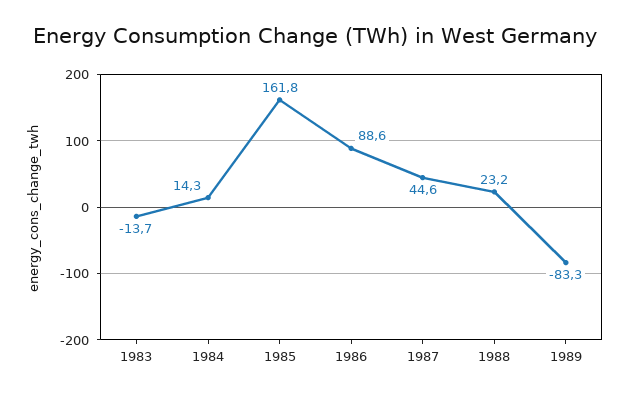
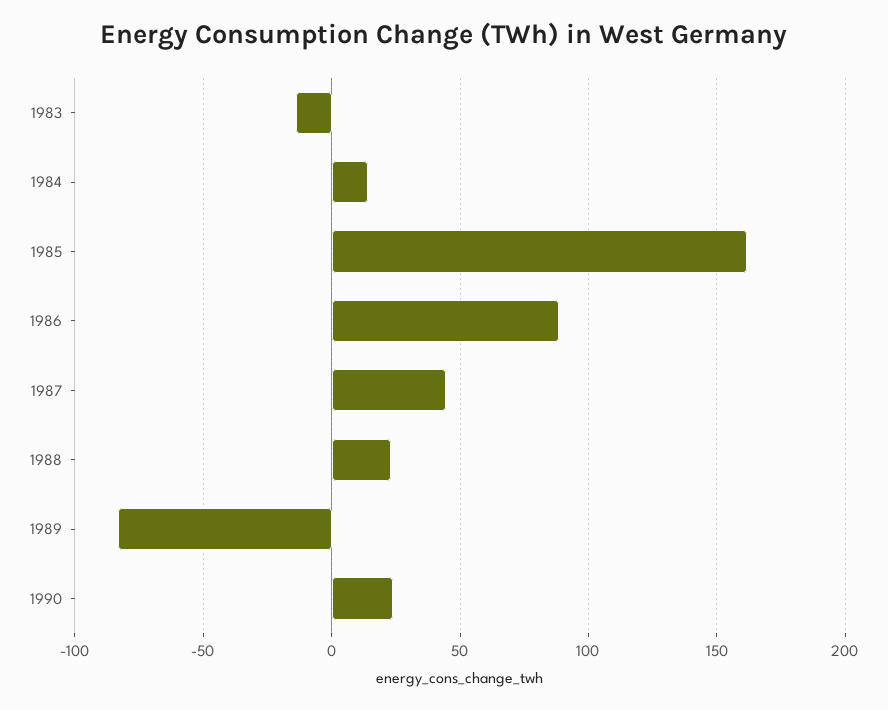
1990: none -> 25

